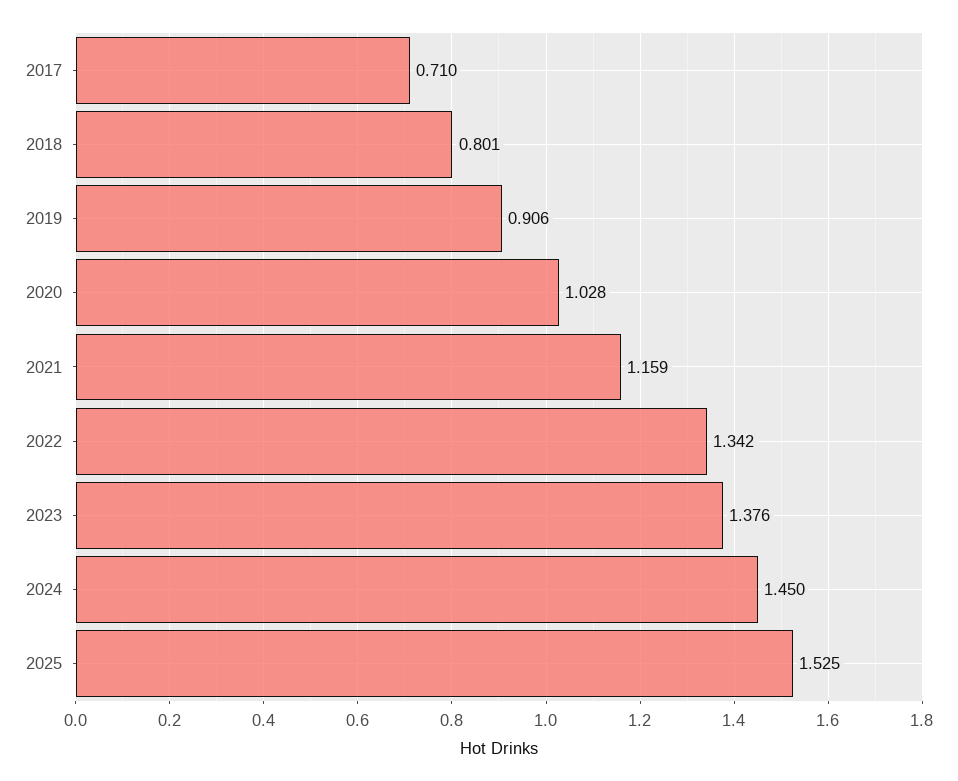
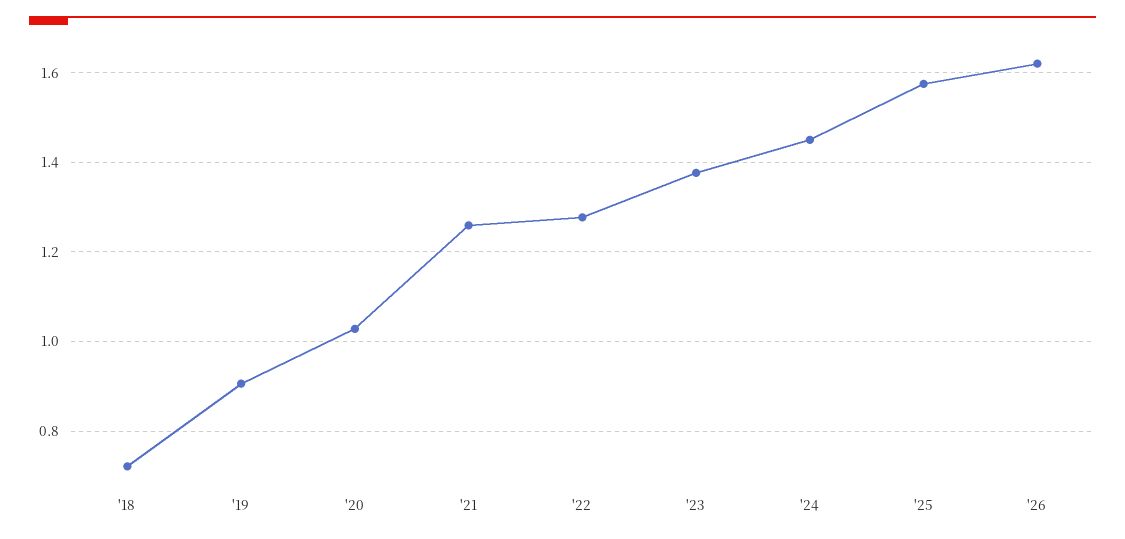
2017: 0.71 -> none
2018: 0.801 -> 0.72
2021: 1.159 -> 1.26
2022: 1.342 -> 1.28
2025: 1.525 -> 1.58
'26: none -> 1.62

